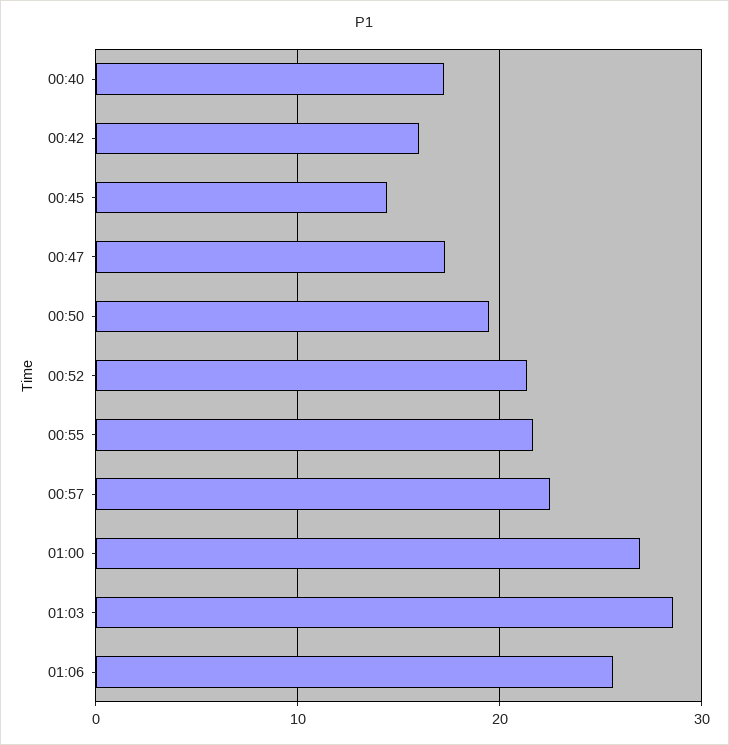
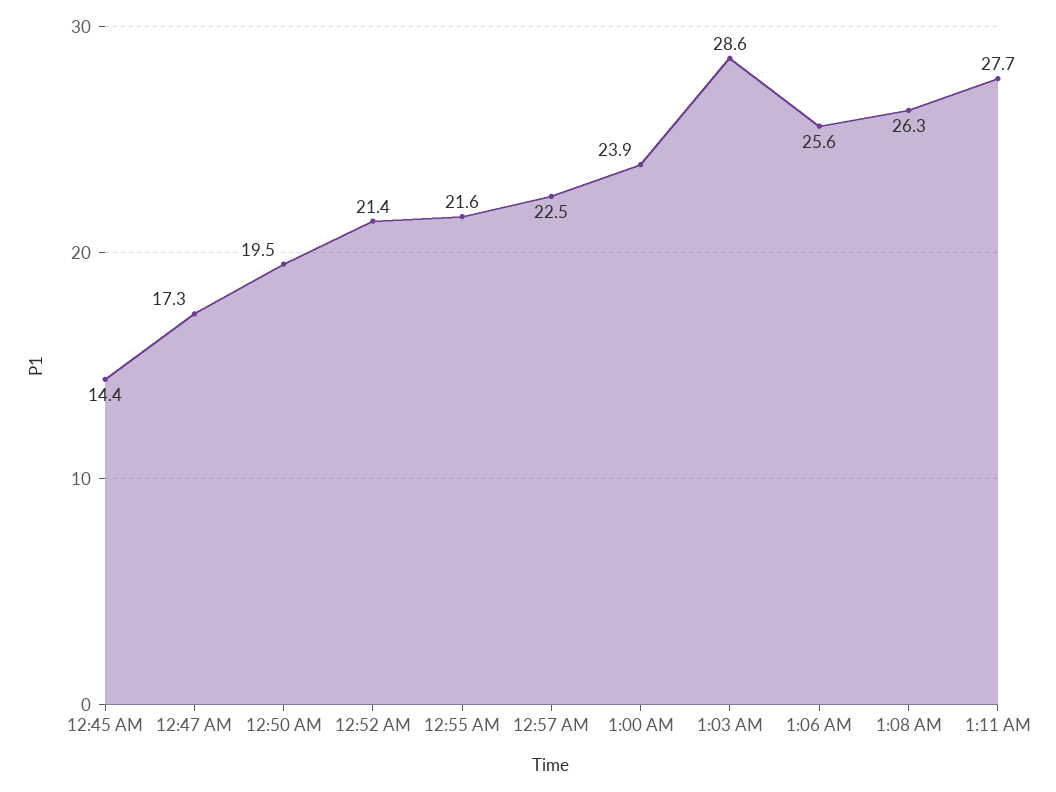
00:40: 17 -> none
00:42: 16 -> none
01:00: 27 -> 23.9
1:08 AM: none -> 26.3
1:11 AM: none -> 27.7

